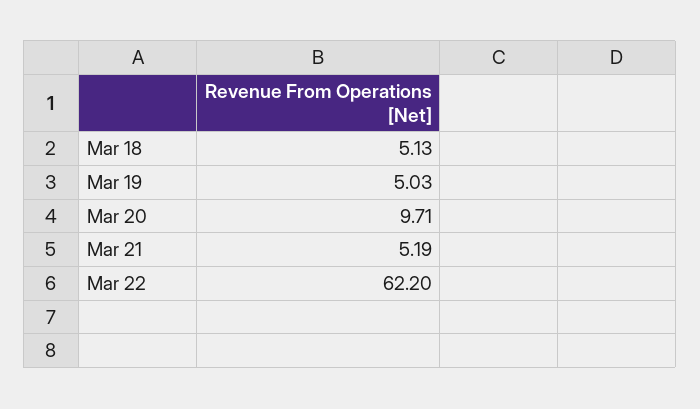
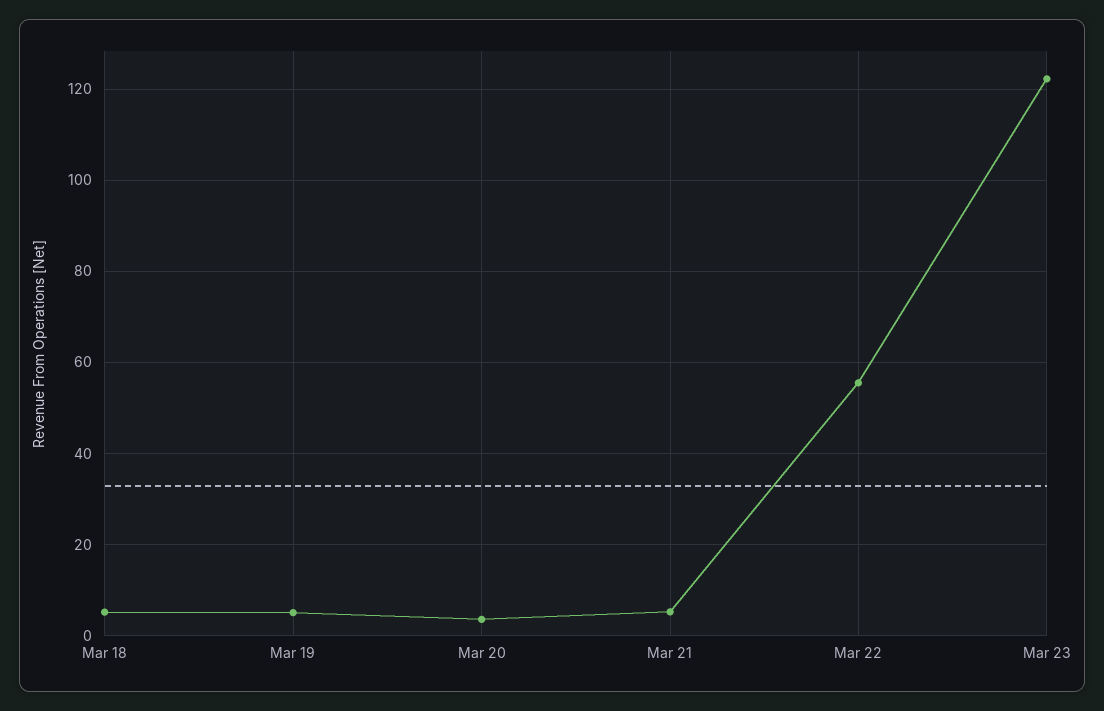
Mar 20: 9.71 -> 4
Mar 22: 62.2 -> 56
Mar 23: none -> 122

